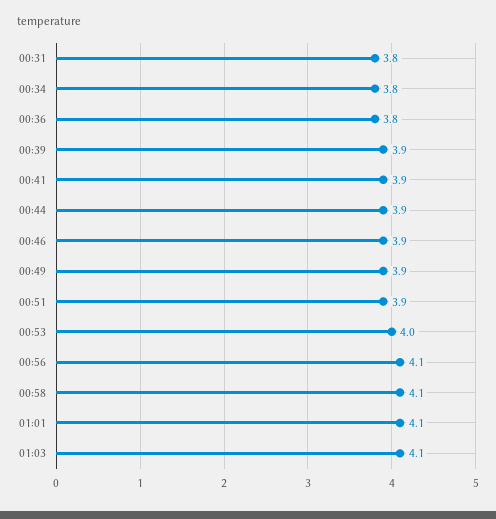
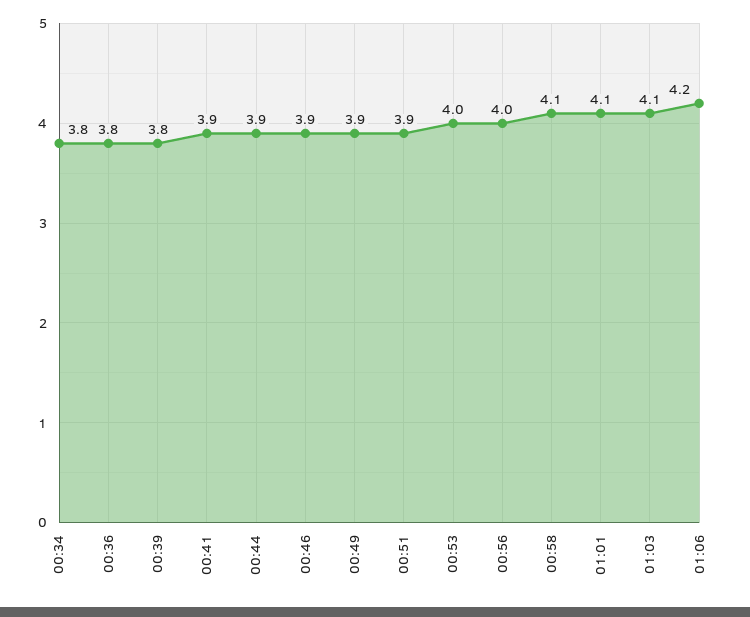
00:31: 3.8 -> none
00:39: 3.9 -> 3.8
00:56: 4.1 -> 4
01:06: none -> 4.2

